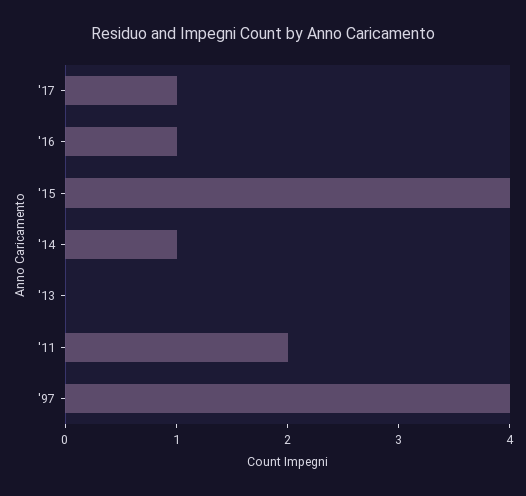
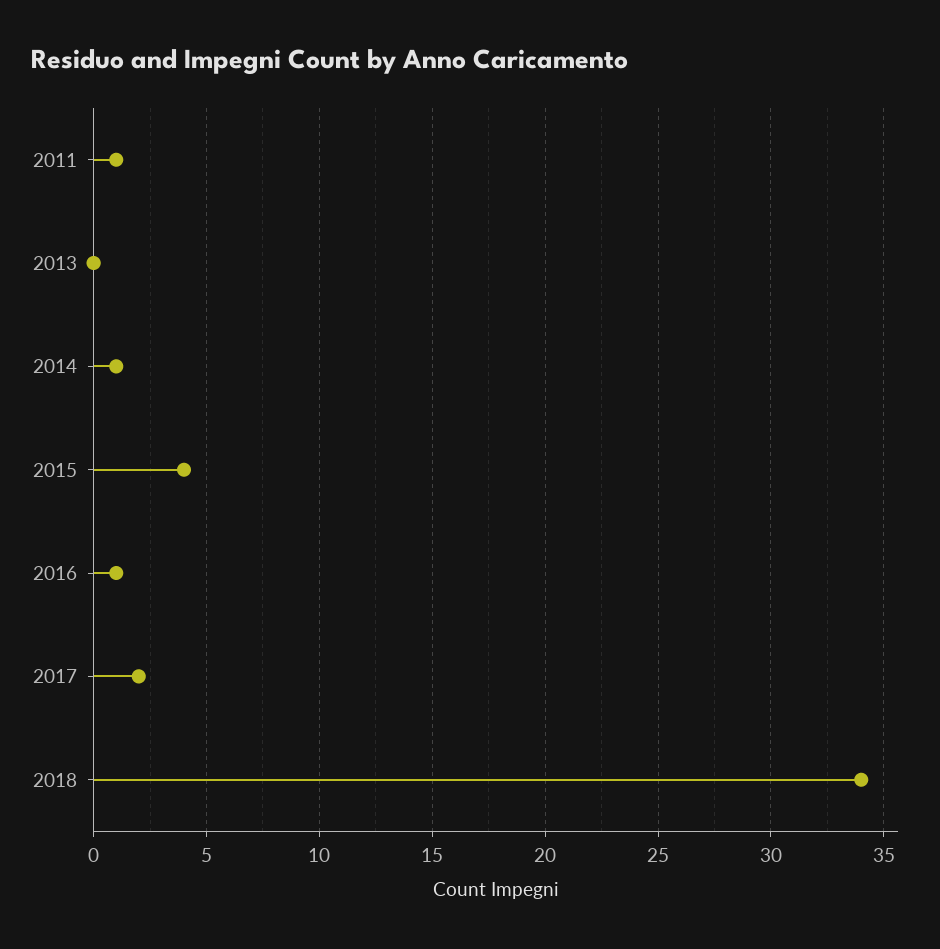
'17: 1 -> 2
'11: 2 -> 1
'97: 4 -> none
2018: none -> 34

